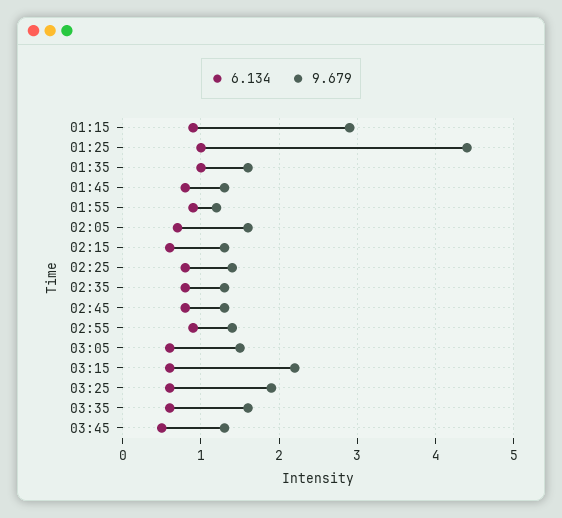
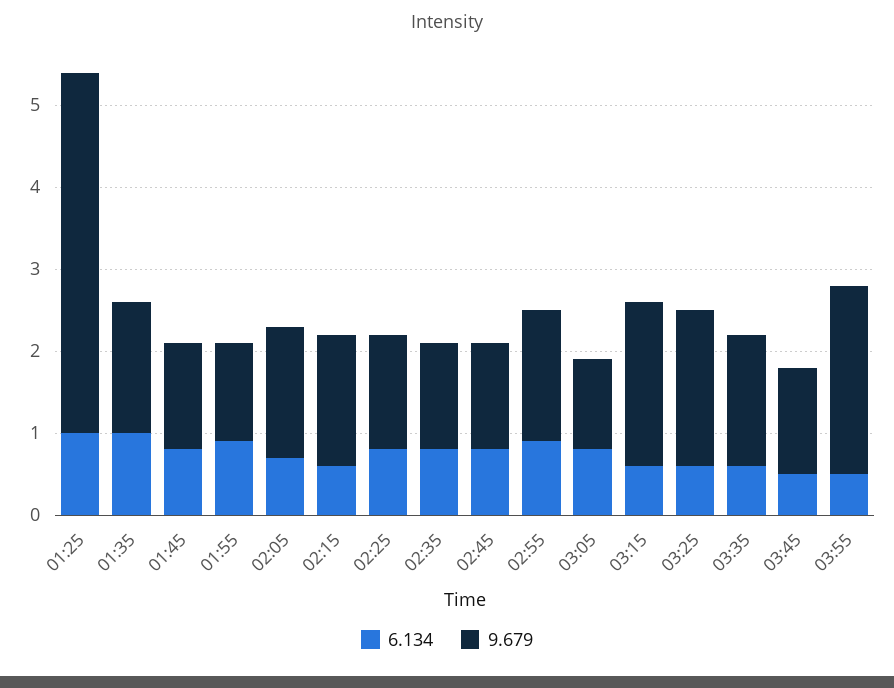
6.134, 01:15: 0.9 -> none
9.679, 01:15: 2.9 -> none
9.679, 02:15: 1.3 -> 1.6
9.679, 02:55: 1.4 -> 1.6
6.134, 03:05: 0.6 -> 0.8
9.679, 03:05: 1.5 -> 1.1
9.679, 03:15: 2.2 -> 2
6.134, 03:55: none -> 0.5
9.679, 03:55: none -> 2.3

